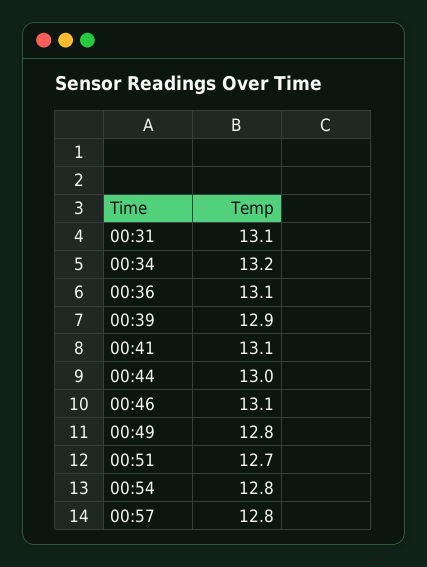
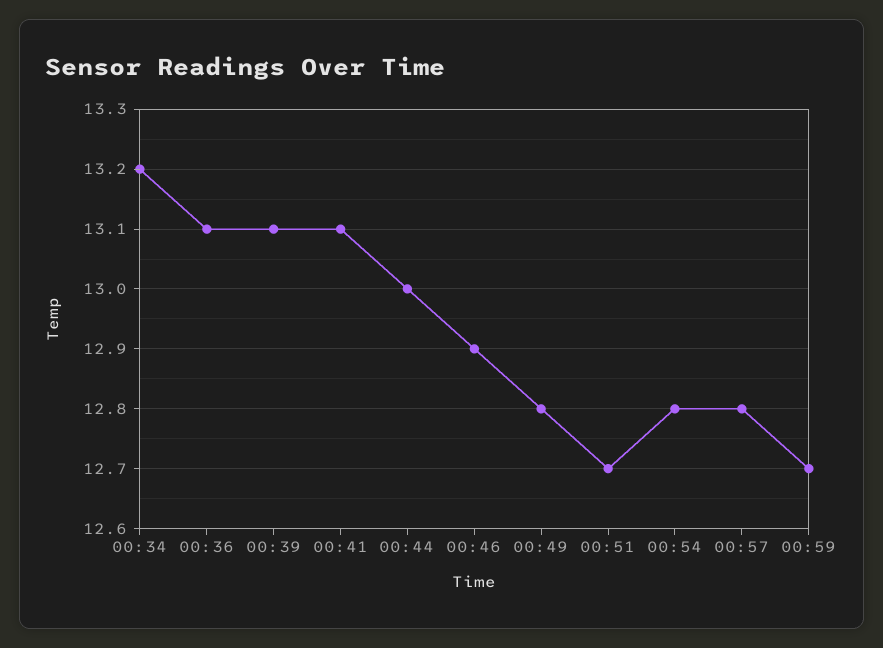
00:31: 13.1 -> none
00:39: 12.9 -> 13.1
00:46: 13.1 -> 12.9
00:59: none -> 12.7

